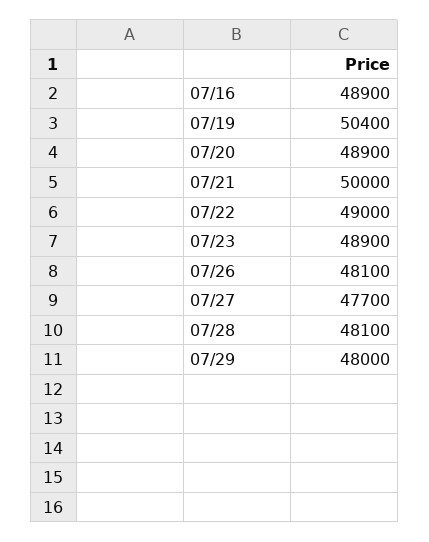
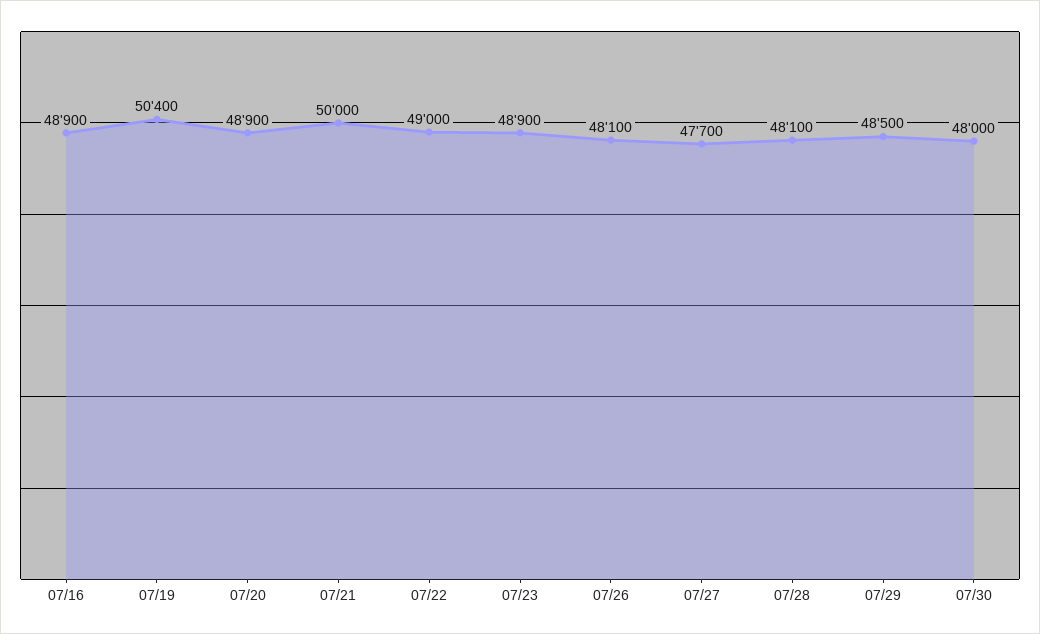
07/29: 48000 -> 48500
07/30: none -> 48000

